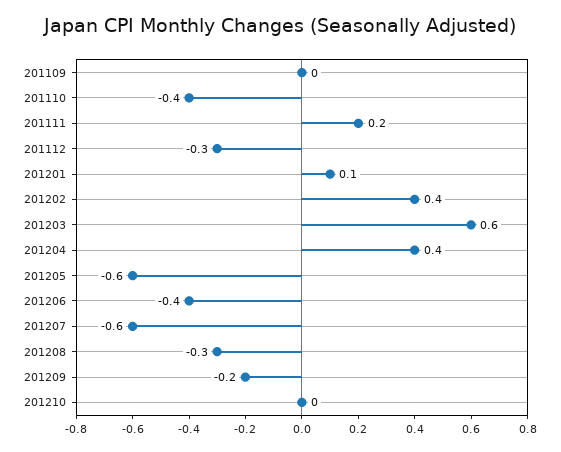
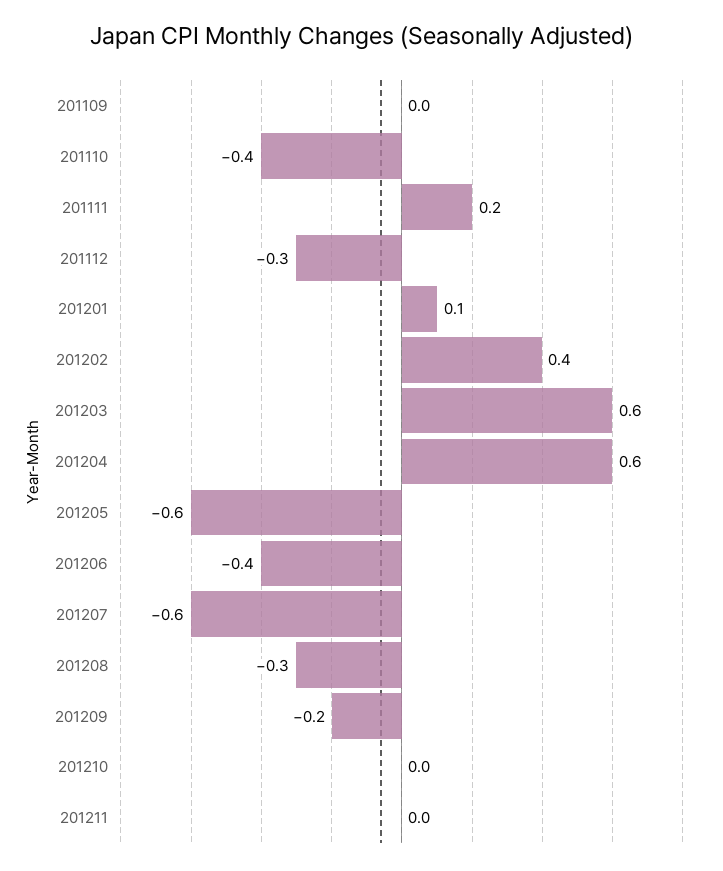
201204: 0.4 -> 0.6
201211: none -> 0

